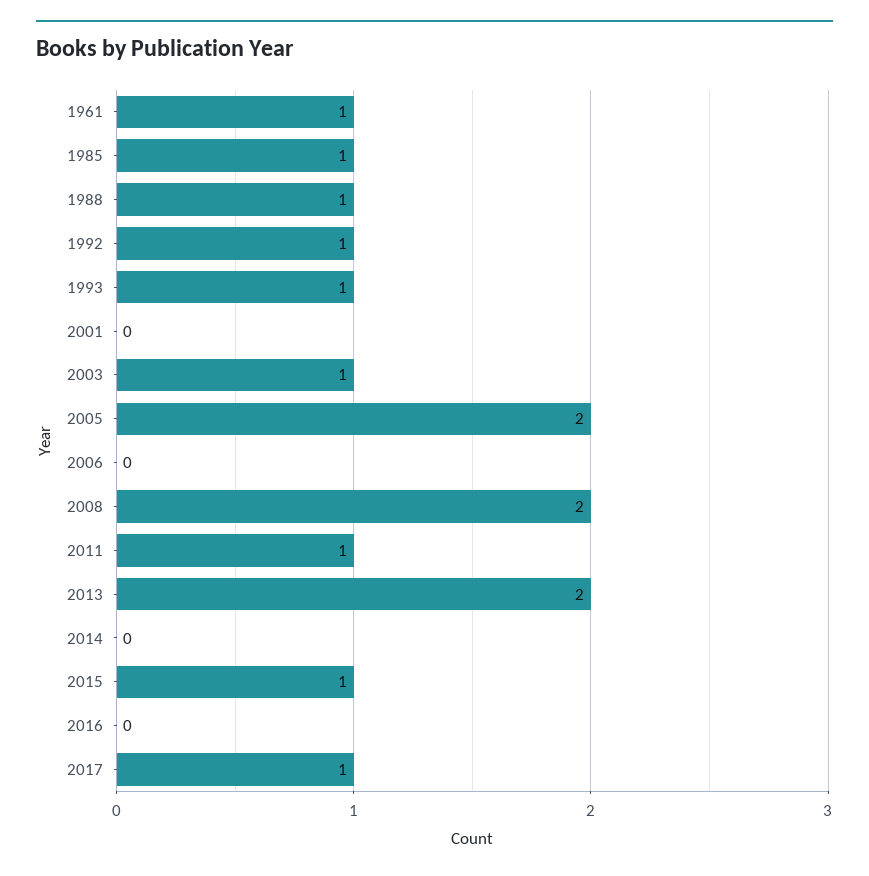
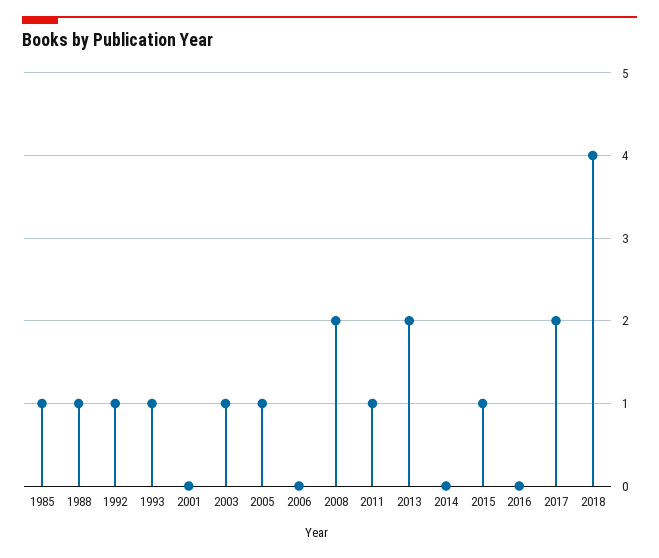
1961: 1 -> none
2005: 2 -> 1
2017: 1 -> 2
2018: none -> 4

